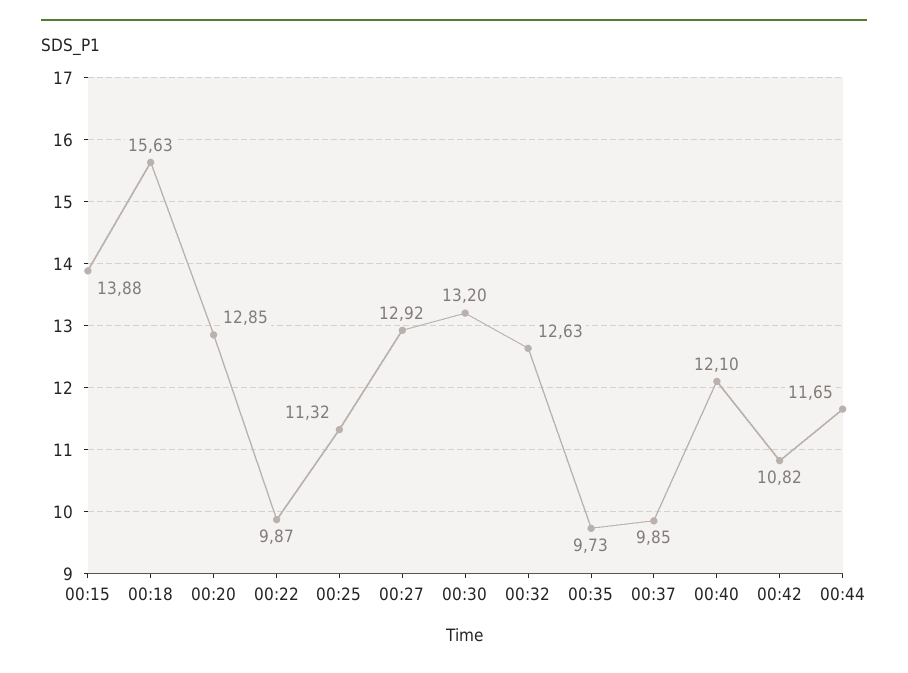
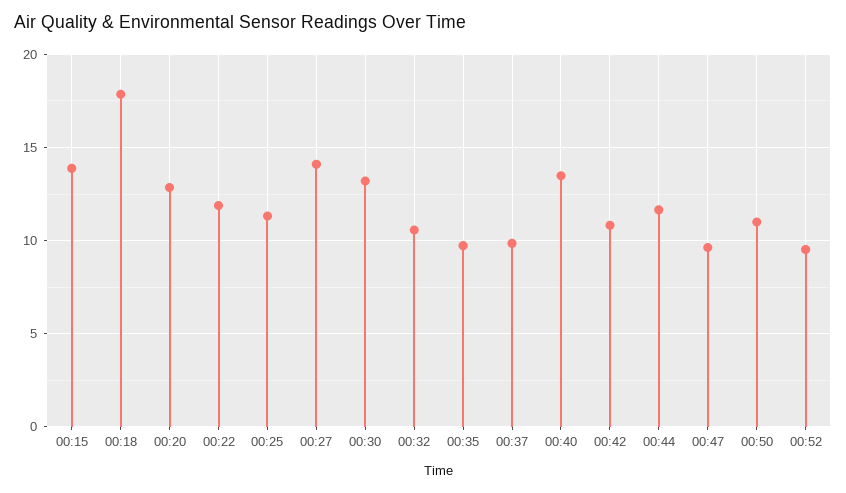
00:18: 15.63 -> 18
00:22: 9.87 -> 12
00:27: 12.92 -> 14
00:32: 12.63 -> 10.5
00:40: 12.1 -> 13.5
00:47: none -> 9.5
00:50: none -> 11
00:52: none -> 9.5

